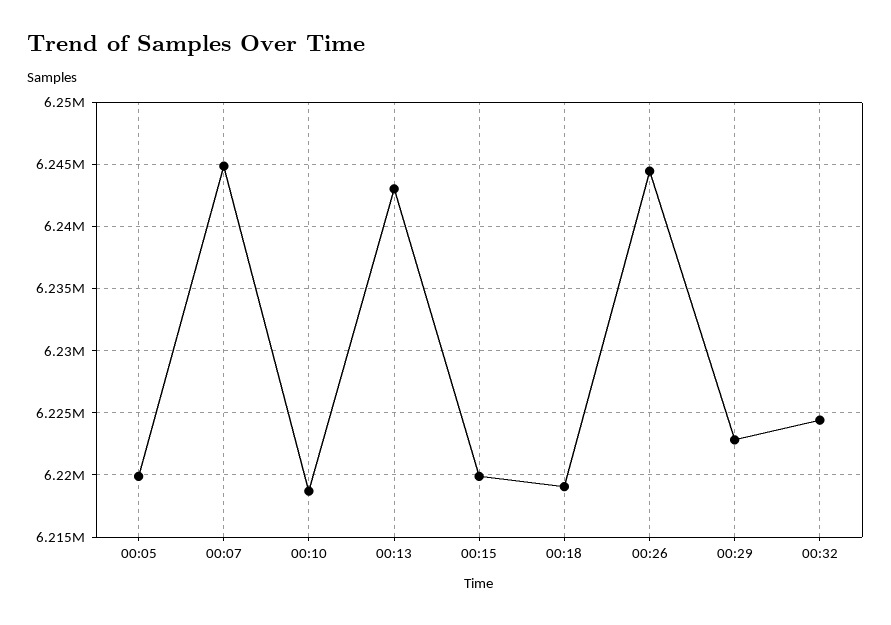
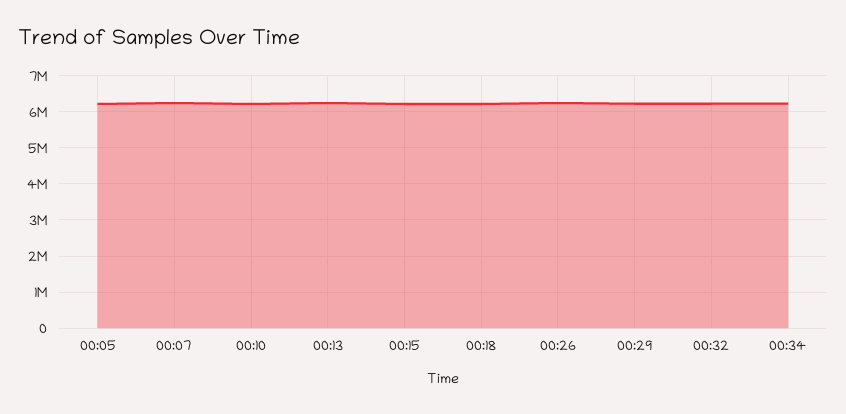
00:34: none -> 6200000

